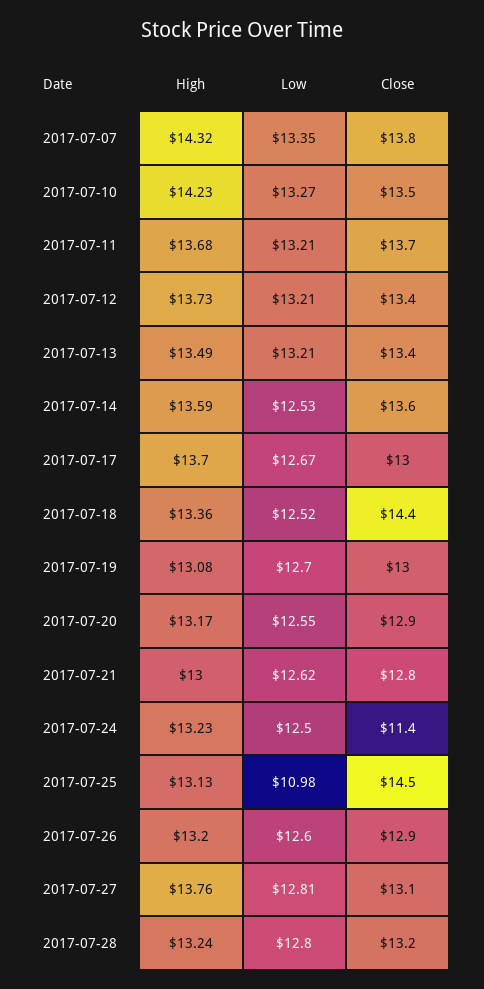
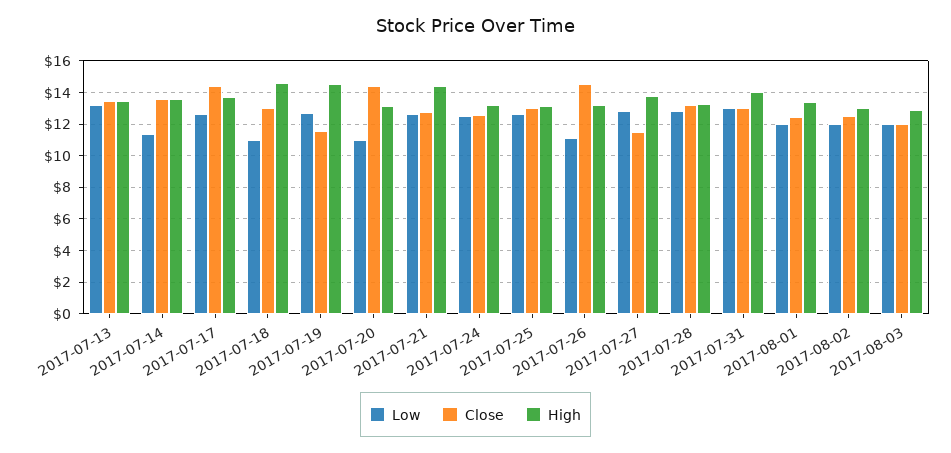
High, 2017-07-07: 14.32 -> none
Low, 2017-07-07: 13.35 -> none
Close, 2017-07-07: 13.8 -> none
High, 2017-07-10: 14.23 -> none
Low, 2017-07-10: 13.27 -> none
Close, 2017-07-10: 13.5 -> none
High, 2017-07-11: 13.68 -> none
Low, 2017-07-11: 13.21 -> none
Close, 2017-07-11: 13.7 -> none
High, 2017-07-12: 13.73 -> none
Low, 2017-07-12: 13.21 -> none
Close, 2017-07-12: 13.4 -> none
Low, 2017-07-14: 12.53 -> 11.5
Close, 2017-07-17: 13 -> 14.5
High, 2017-07-18: 13.36 -> 14.5
Low, 2017-07-18: 12.52 -> 11
Close, 2017-07-18: 14.4 -> 13
High, 2017-07-19: 13.08 -> 14.5
Close, 2017-07-19: 13 -> 11.5
Low, 2017-07-20: 12.55 -> 11
Close, 2017-07-20: 12.9 -> 14.5
High, 2017-07-21: 13 -> 14.5
Close, 2017-07-24: 11.4 -> 12.5
Low, 2017-07-25: 10.98 -> 12.5
Close, 2017-07-25: 14.5 -> 13
Low, 2017-07-26: 12.6 -> 11
Close, 2017-07-26: 12.9 -> 14.5
Close, 2017-07-27: 13.1 -> 11.5
Low, 2017-07-31: none -> 13
Close, 2017-07-31: none -> 13
High, 2017-07-31: none -> 14
Low, 2017-08-01: none -> 12
Close, 2017-08-01: none -> 12.5
High, 2017-08-01: none -> 13.5
Low, 2017-08-02: none -> 12
Close, 2017-08-02: none -> 12.5
High, 2017-08-02: none -> 13
Low, 2017-08-03: none -> 12
Close, 2017-08-03: none -> 12
High, 2017-08-03: none -> 13

